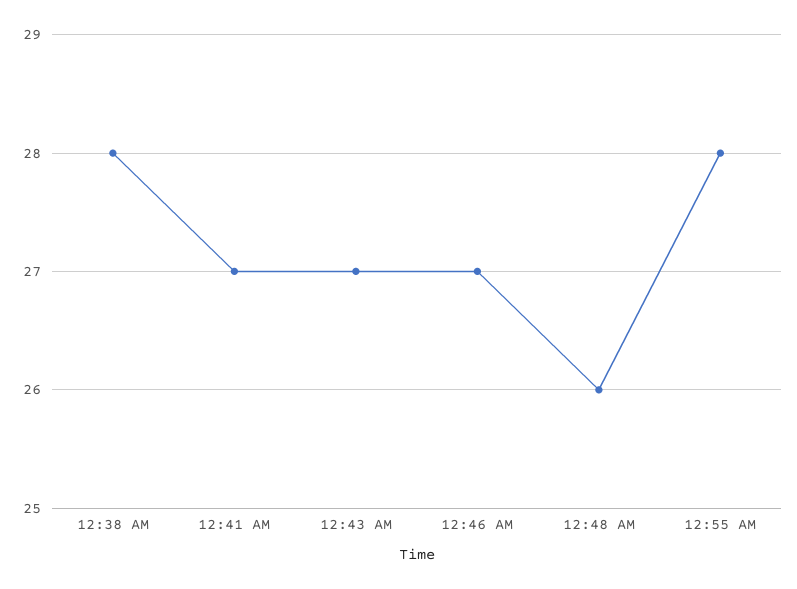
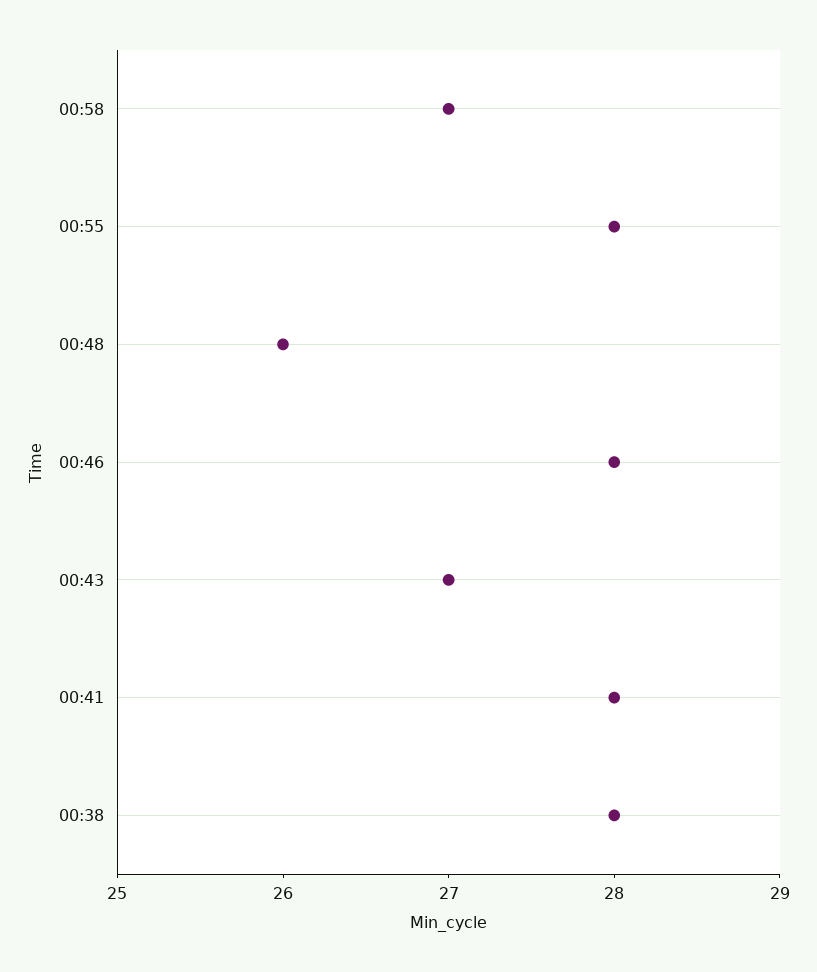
12:41 AM: 27 -> 28
12:46 AM: 27 -> 28
00:58: none -> 27

